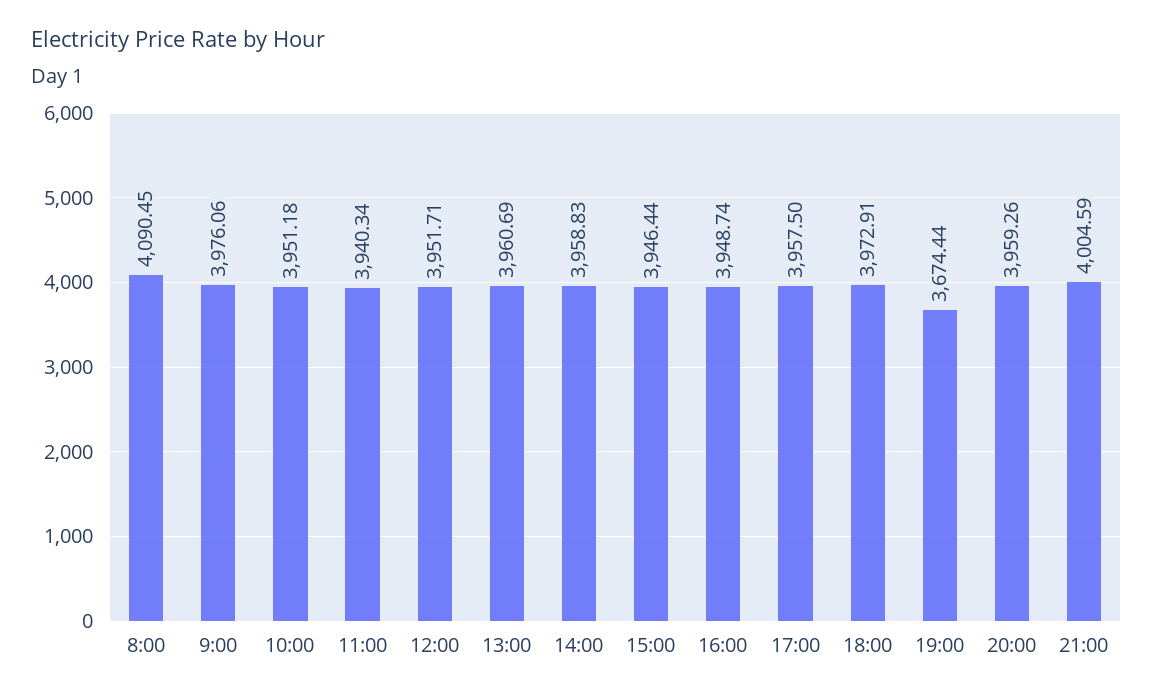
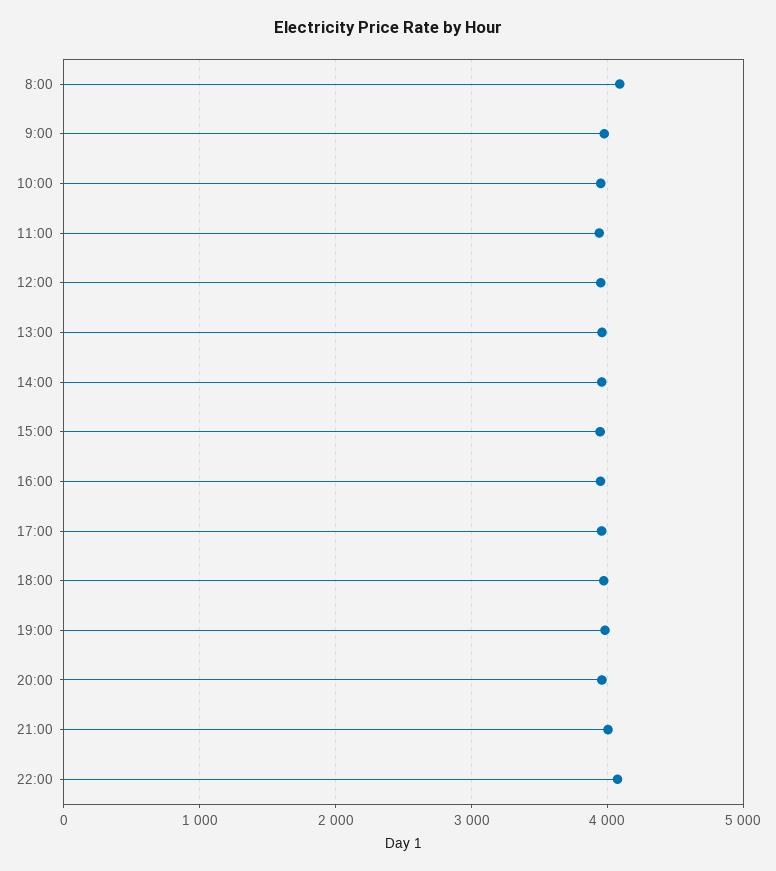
19:00: 3674.44 -> 4000
22:00: none -> 4100

